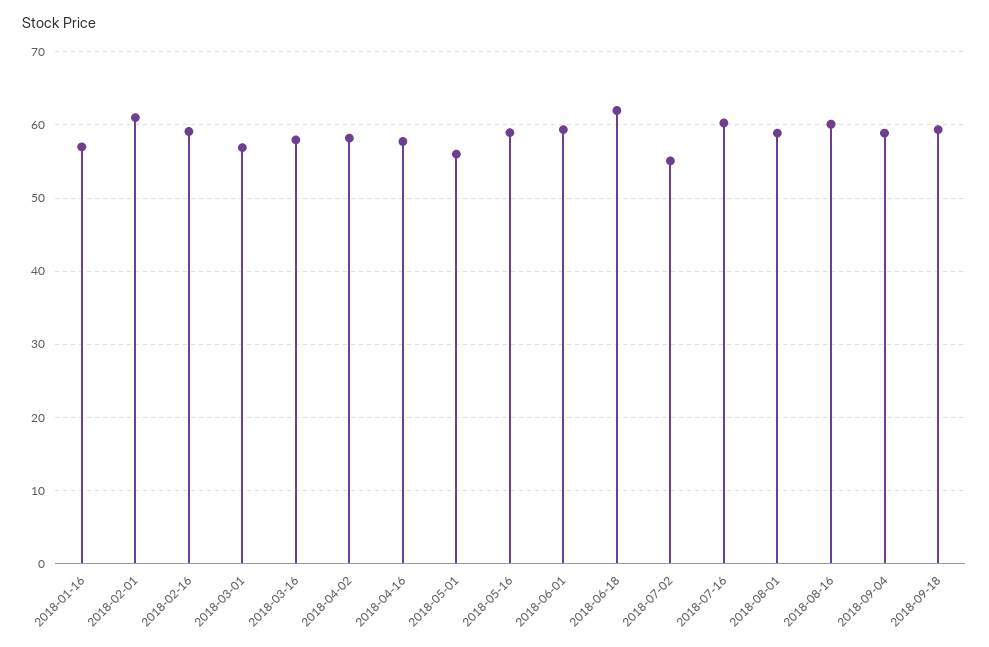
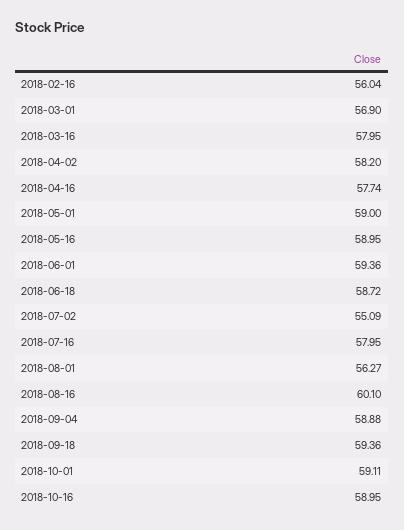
2018-01-16: 57 -> none
2018-02-01: 61 -> none
2018-02-16: 59 -> 56.04
2018-05-01: 56 -> 59
2018-06-18: 62 -> 58.72
2018-07-16: 60 -> 57.95
2018-08-01: 59 -> 56.27
2018-10-01: none -> 59.11
2018-10-16: none -> 58.95

